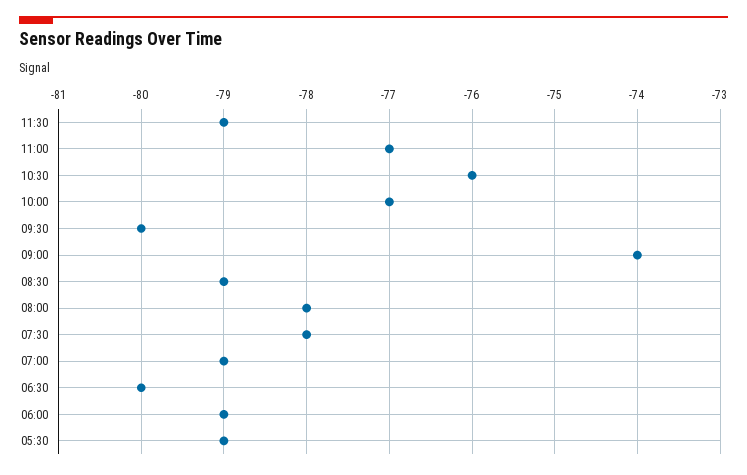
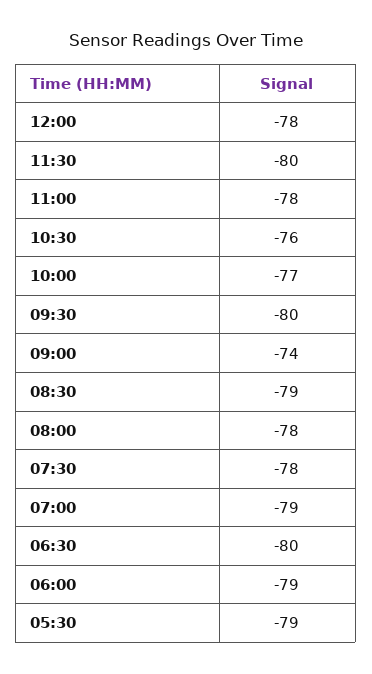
11:30: -79 -> -80
11:00: -77 -> -78
12:00: none -> -78

